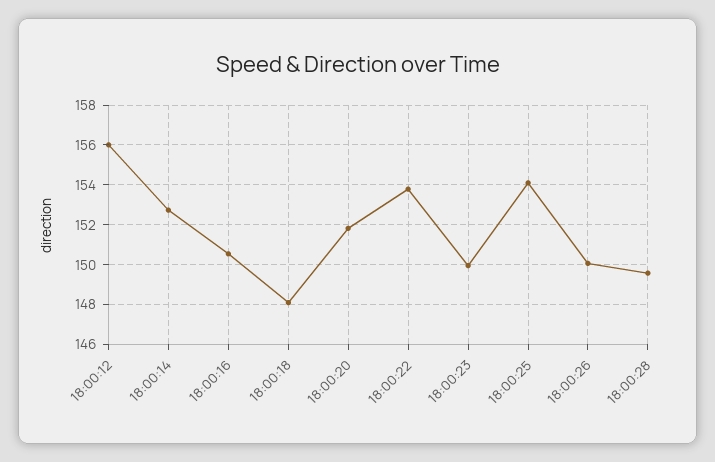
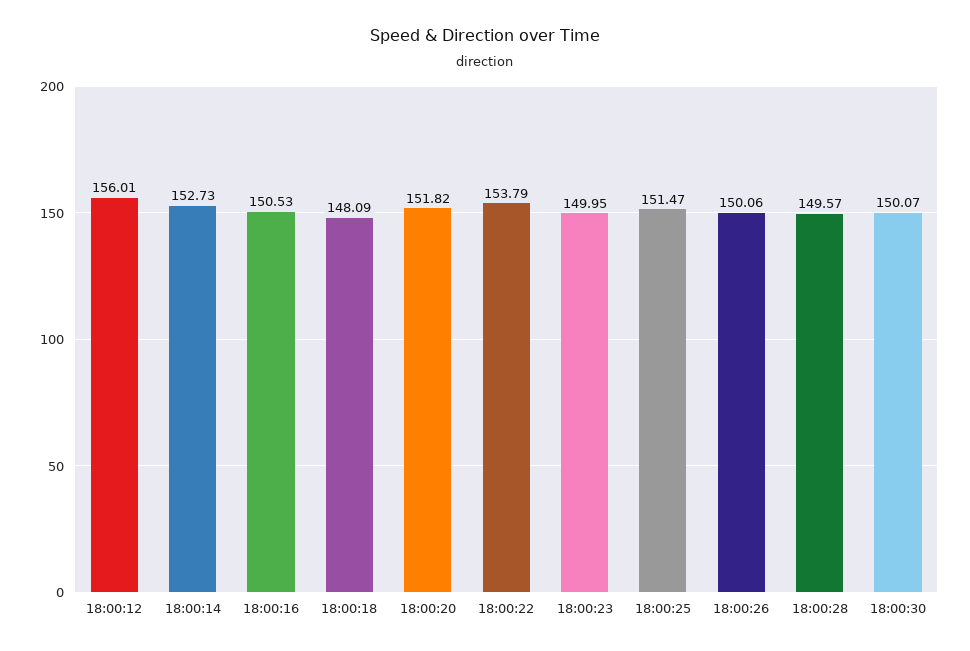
18:00:25: 154 -> 151.47
18:00:30: none -> 150.07

